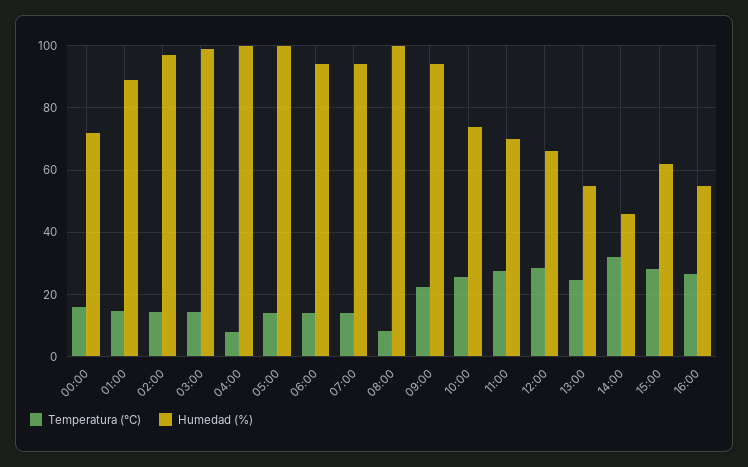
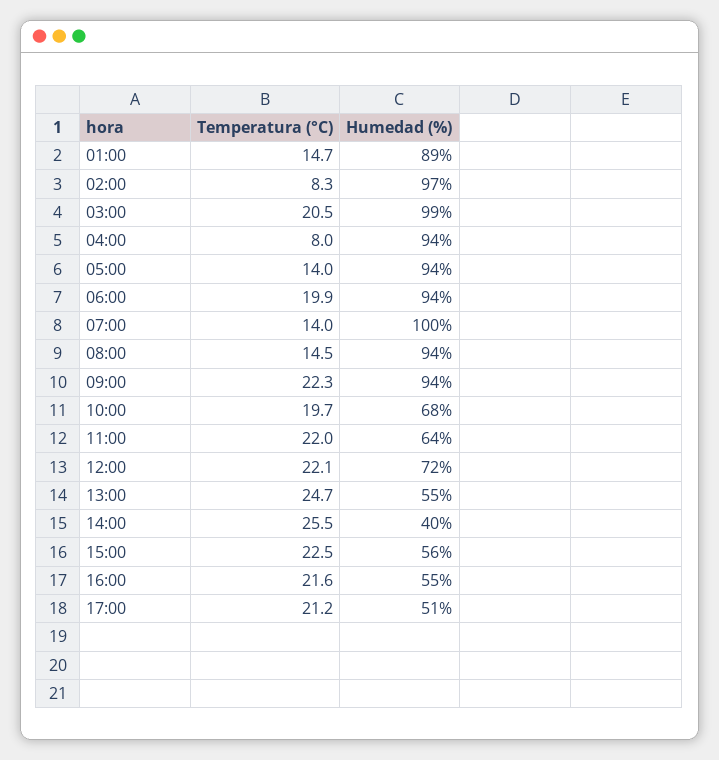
Temperatura (°C), 00:00: 16 -> none
Humedad (%), 00:00: 72 -> none
Temperatura (°C), 02:00: 14 -> 8.3
Temperatura (°C), 03:00: 14 -> 20.5
Humedad (%), 04:00: 100 -> 94
Humedad (%), 05:00: 100 -> 94
Temperatura (°C), 06:00: 14 -> 19.9
Humedad (%), 07:00: 94 -> 100
Temperatura (°C), 08:00: 8 -> 14.5
Humedad (%), 08:00: 100 -> 94
Temperatura (°C), 10:00: 26 -> 19.7
Humedad (%), 10:00: 74 -> 68
Temperatura (°C), 11:00: 28 -> 22
Humedad (%), 11:00: 70 -> 64
Temperatura (°C), 12:00: 28 -> 22.1
Humedad (%), 12:00: 66 -> 72
Temperatura (°C), 14:00: 32 -> 25.5
Humedad (%), 14:00: 46 -> 40
Temperatura (°C), 15:00: 28 -> 22.5
Humedad (%), 15:00: 62 -> 56
Temperatura (°C), 16:00: 26 -> 21.6
Temperatura (°C), 17:00: none -> 21.2
Humedad (%), 17:00: none -> 51

